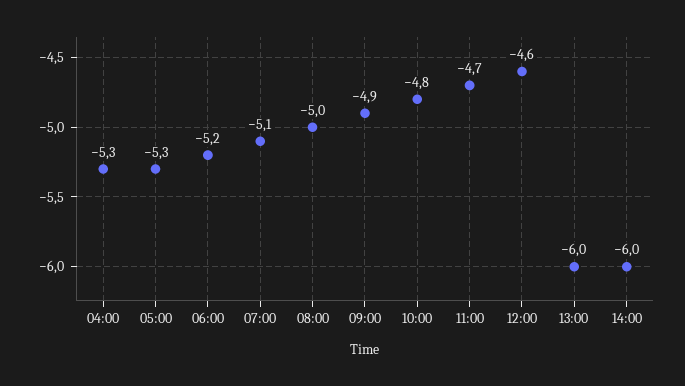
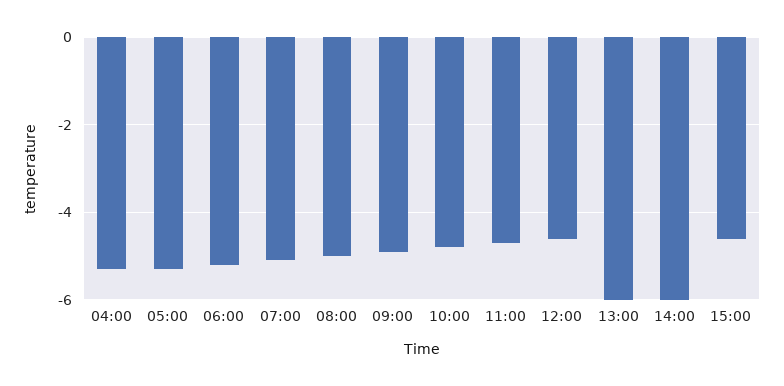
15:00: none -> -4.5

